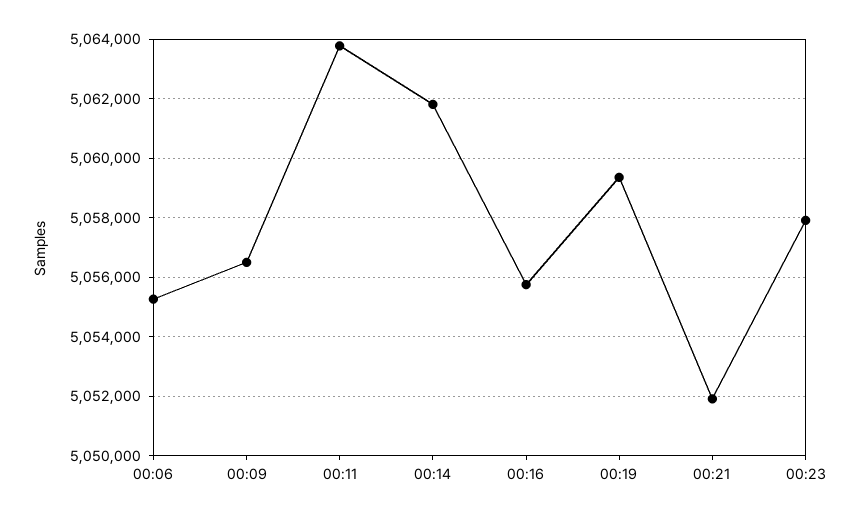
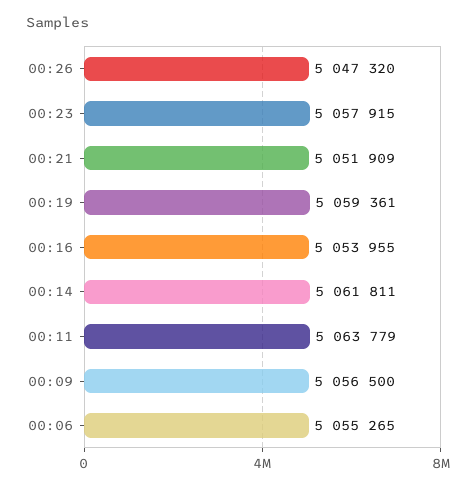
00:16: 5055750 -> 5053955
00:26: none -> 5047320

